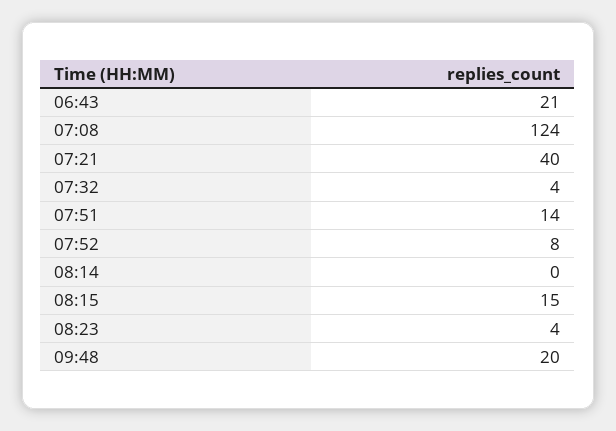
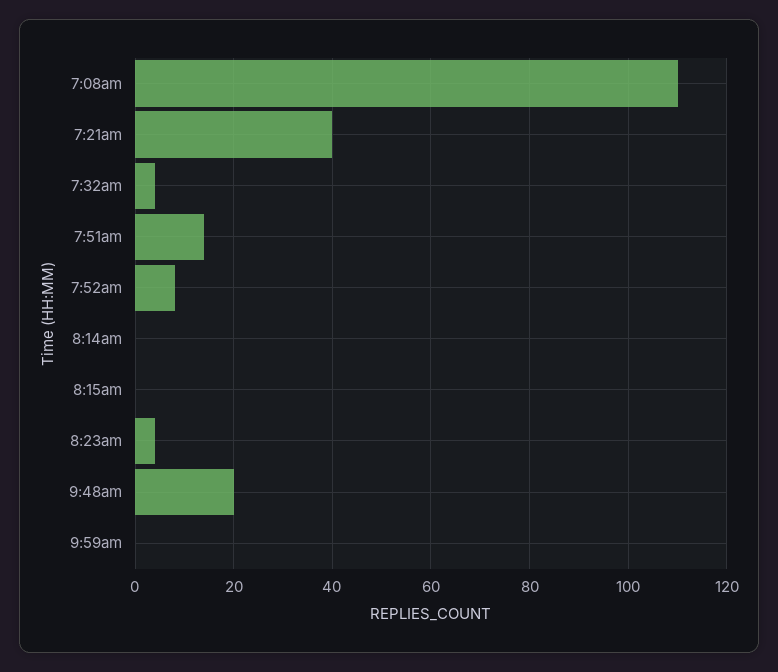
06:43: 21 -> none
07:08: 124 -> 110
08:15: 15 -> 0
9:59am: none -> 0

